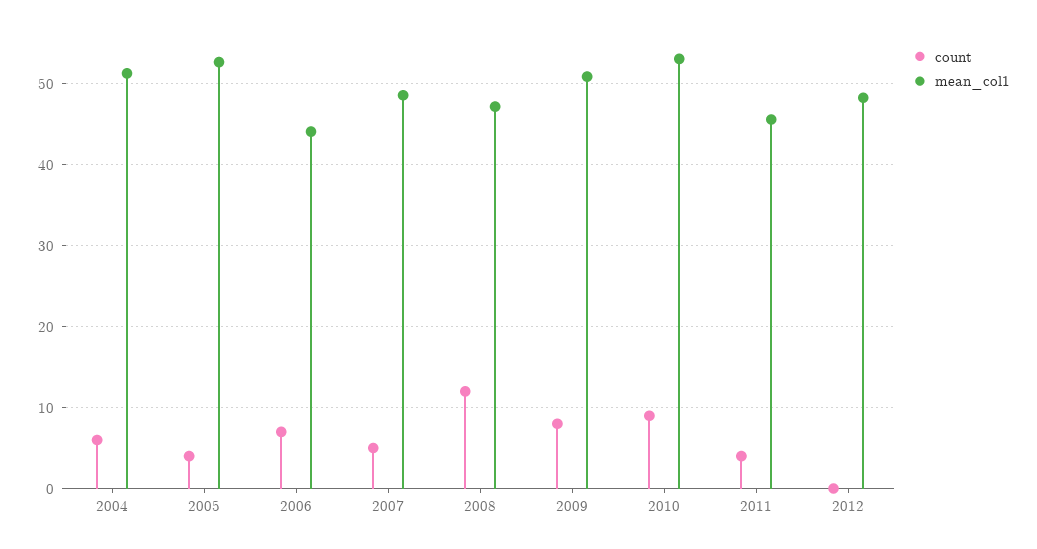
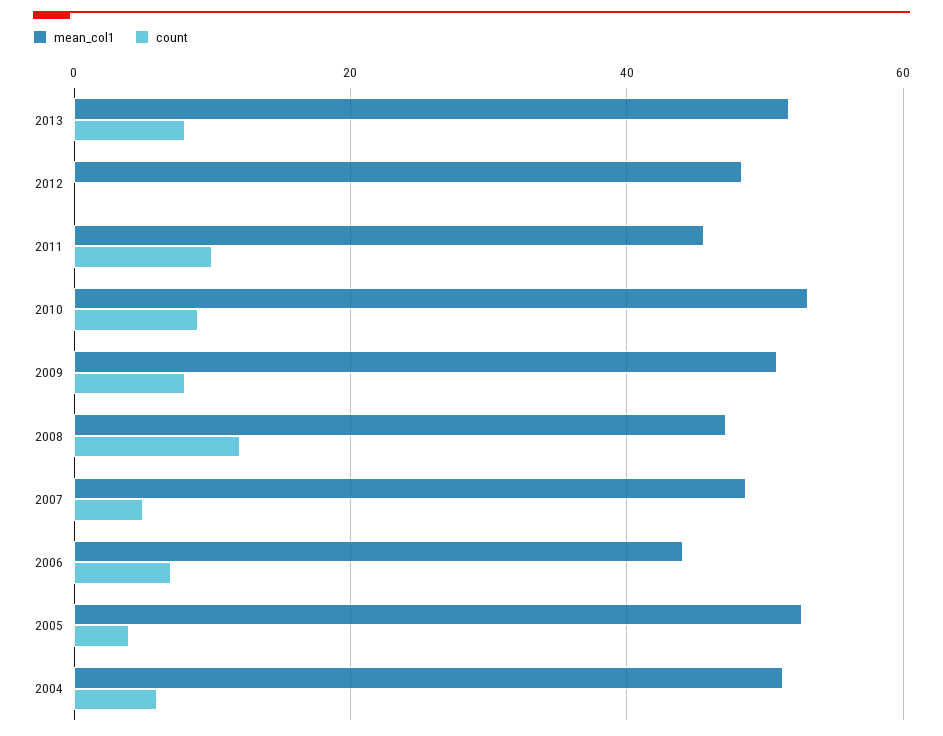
count, 2011: 4 -> 10
mean_col1, 2013: none -> 52
count, 2013: none -> 8

